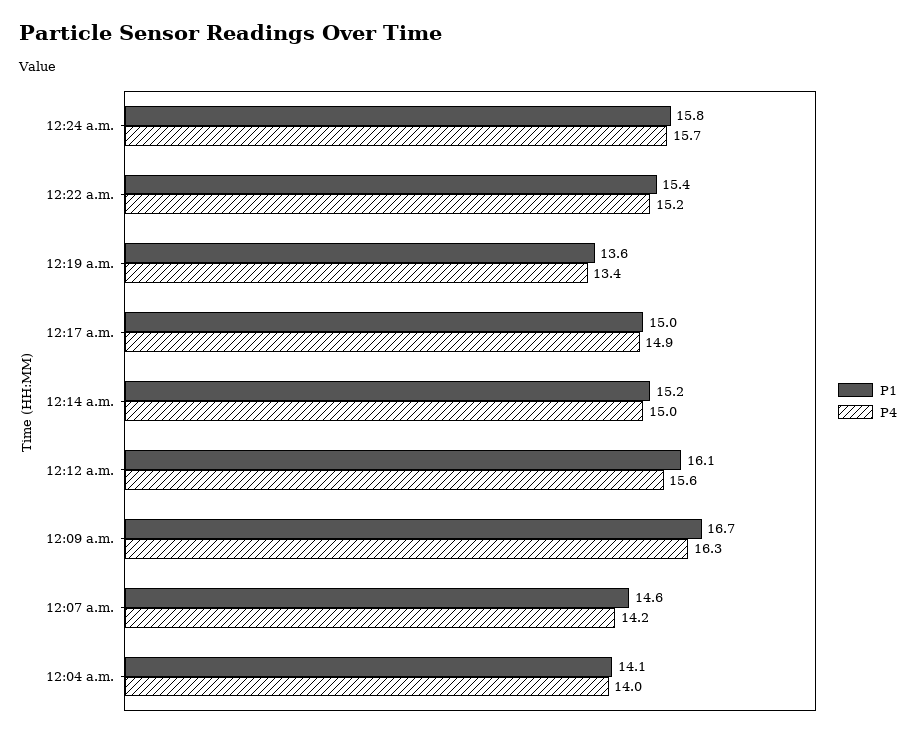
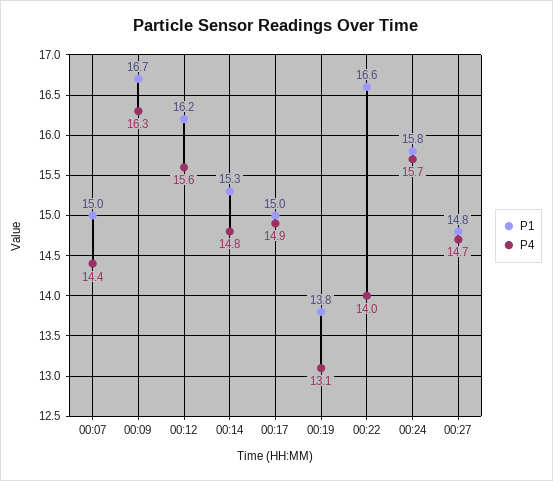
P1, 12:22 a.m.: 15.4 -> 16.6
P4, 12:22 a.m.: 15.2 -> 14
P1, 12:19 a.m.: 13.6 -> 13.8
P4, 12:19 a.m.: 13.4 -> 13.1
P1, 12:14 a.m.: 15.2 -> 15.3
P4, 12:14 a.m.: 15 -> 14.8
P1, 12:12 a.m.: 16.1 -> 16.2
P1, 12:07 a.m.: 14.6 -> 15
P4, 12:07 a.m.: 14.2 -> 14.4
P1, 12:04 a.m.: 14.1 -> none
P4, 12:04 a.m.: 14 -> none
P1, 00:27: none -> 14.8
P4, 00:27: none -> 14.7

